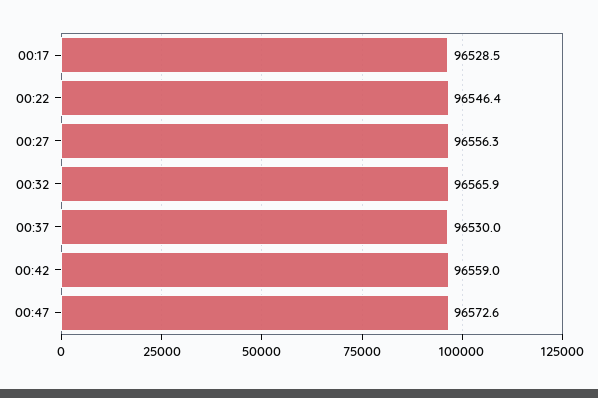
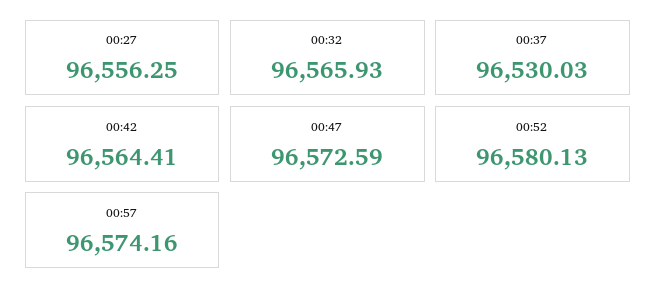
00:17: 96528.5 -> none
00:22: 96546.4 -> none
00:42: 96559 -> 96564.41
00:52: none -> 96580.13
00:57: none -> 96574.16

